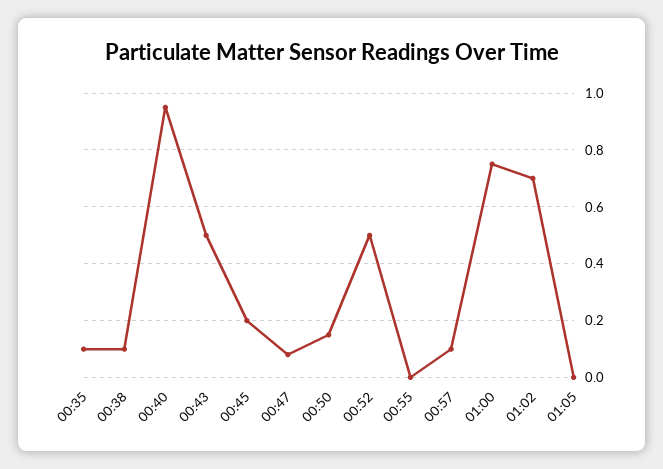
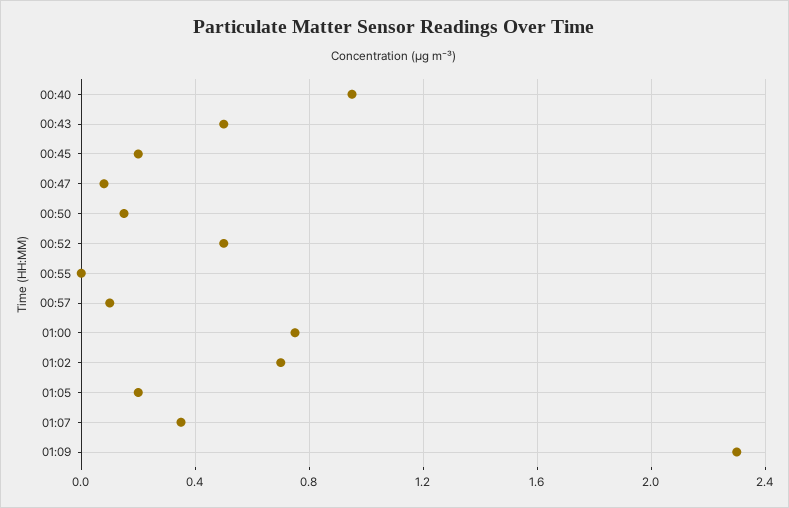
00:35: 0.1 -> none
00:38: 0.1 -> none
01:05: 0 -> 0.2
01:07: none -> 0.35
01:09: none -> 2.3

